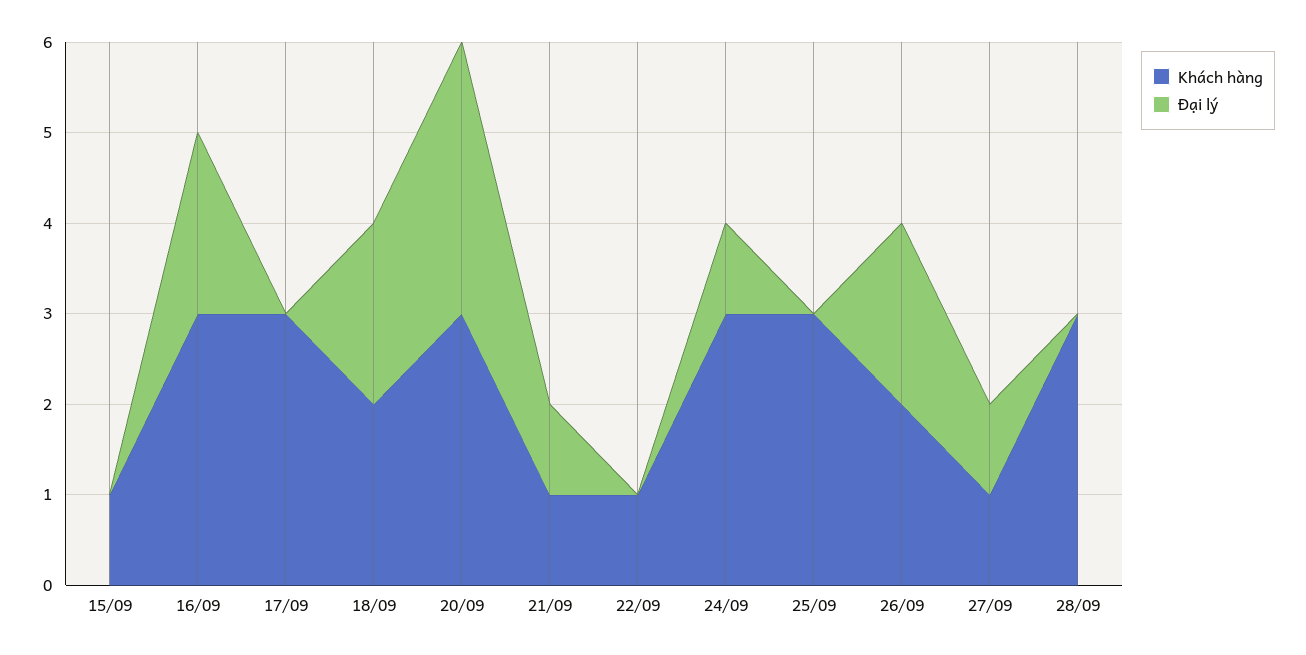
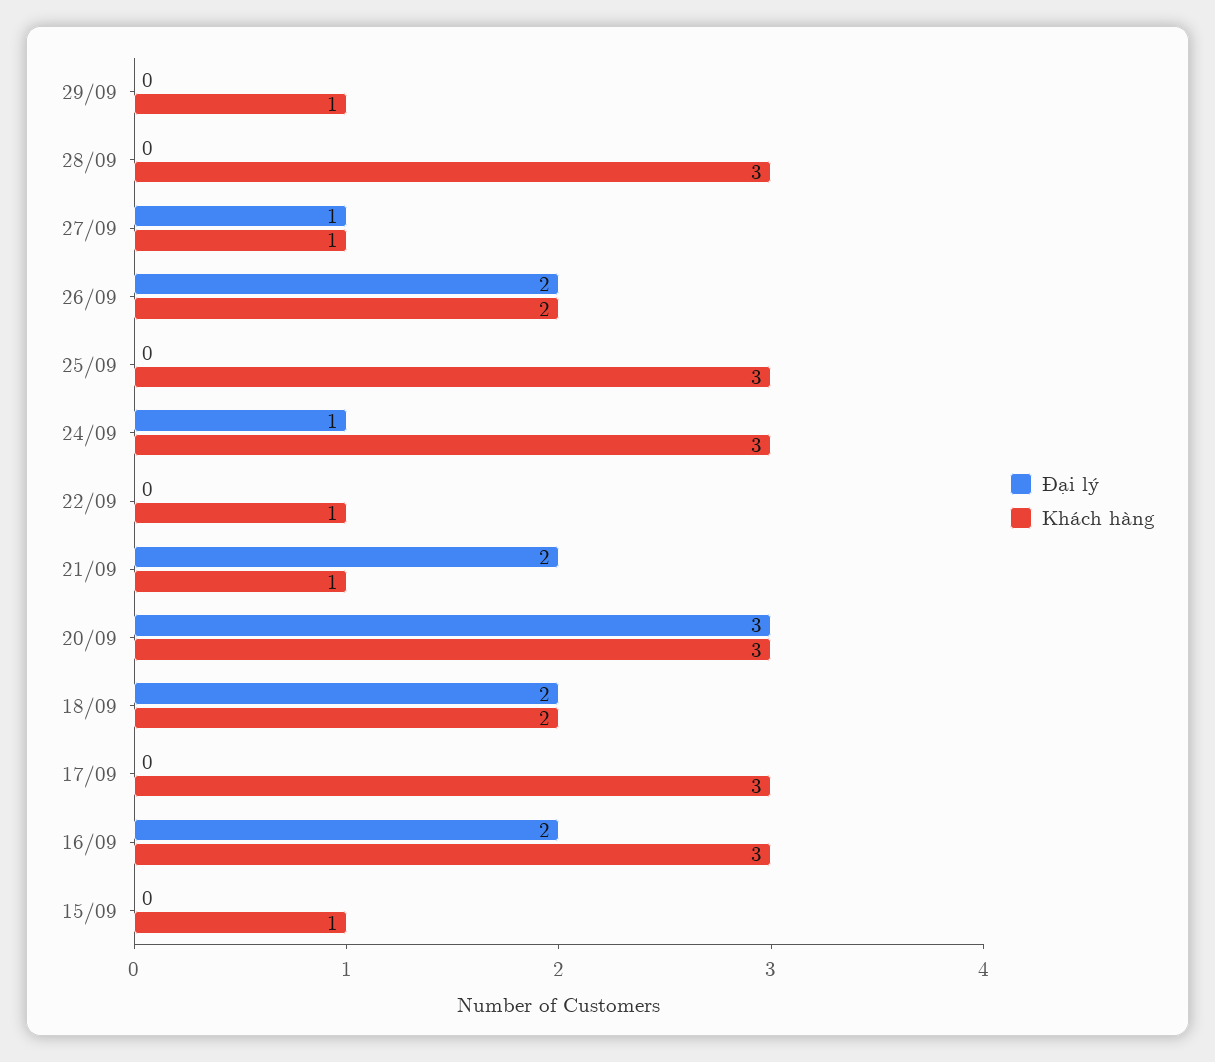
Đại lý, 21/09: 1 -> 2
Đại lý, 29/09: none -> 0
Khách hàng, 29/09: none -> 1

